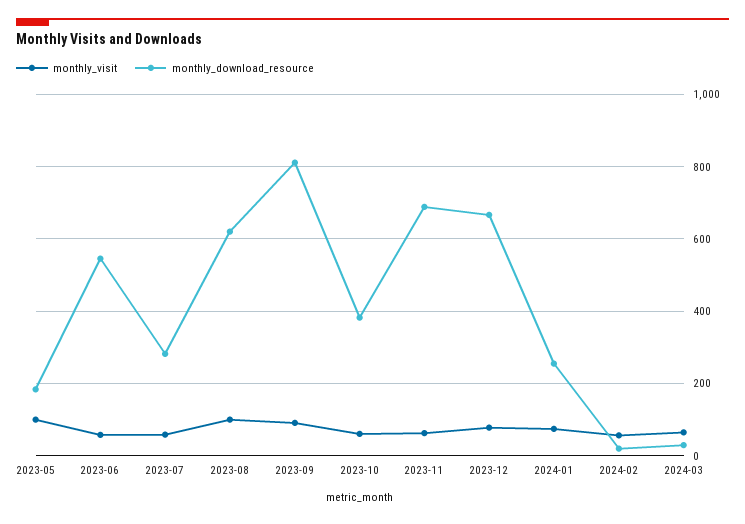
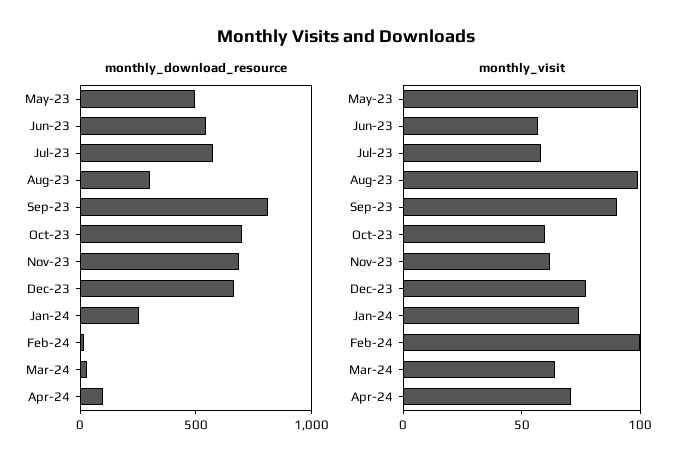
monthly_download_resource, 2023-05: 180 -> 500
monthly_download_resource, 2023-07: 280 -> 600
monthly_download_resource, 2023-08: 620 -> 300
monthly_download_resource, 2023-10: 380 -> 700
monthly_visit, 2024-02: 60 -> 100
monthly_download_resource, Apr-24: none -> 100
monthly_visit, Apr-24: none -> 70

